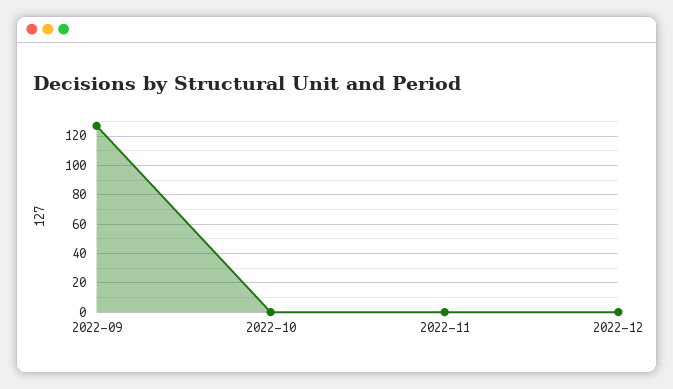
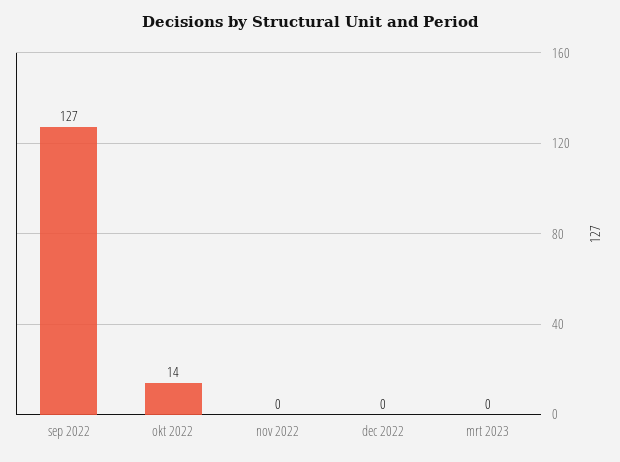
2022-10: 0 -> 14
mrt 2023: none -> 0

